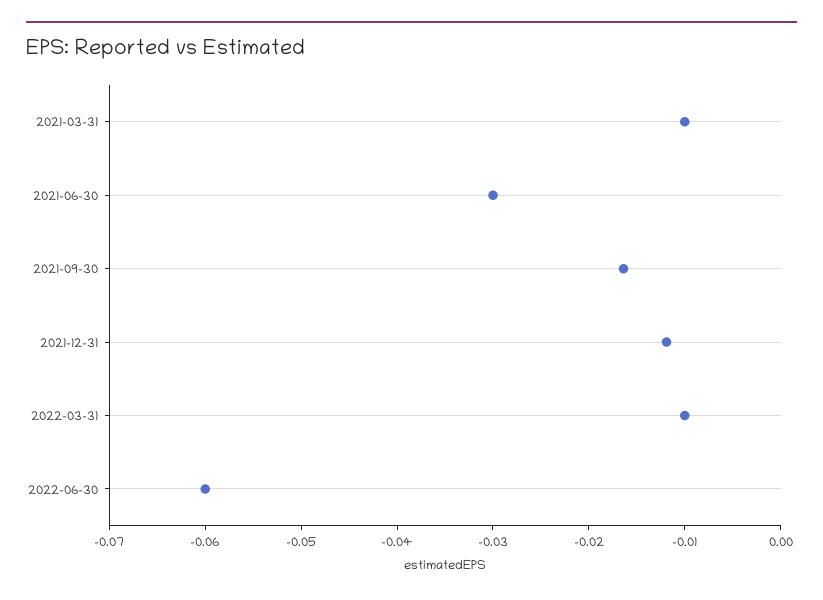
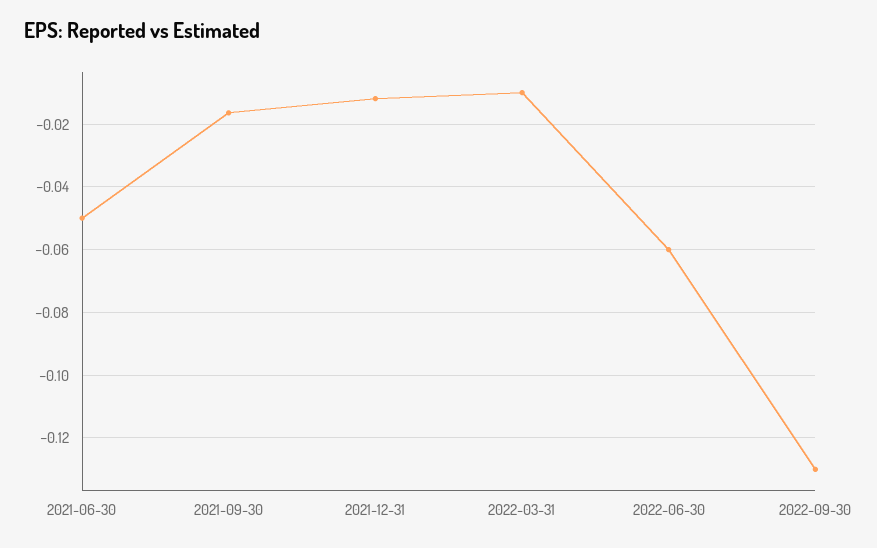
2021-03-31: -0.01 -> none
2021-06-30: -0.03 -> -0.05
2022-09-30: none -> -0.13

